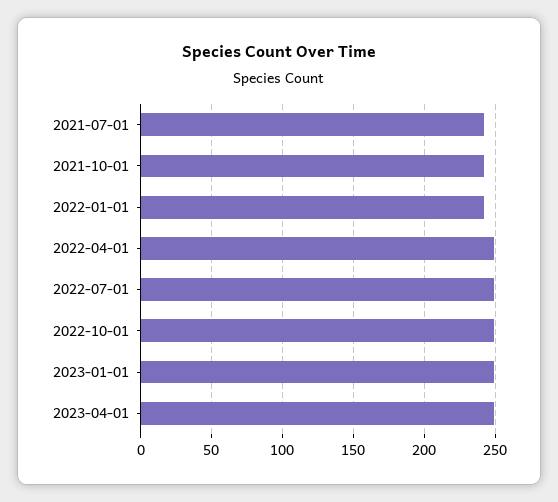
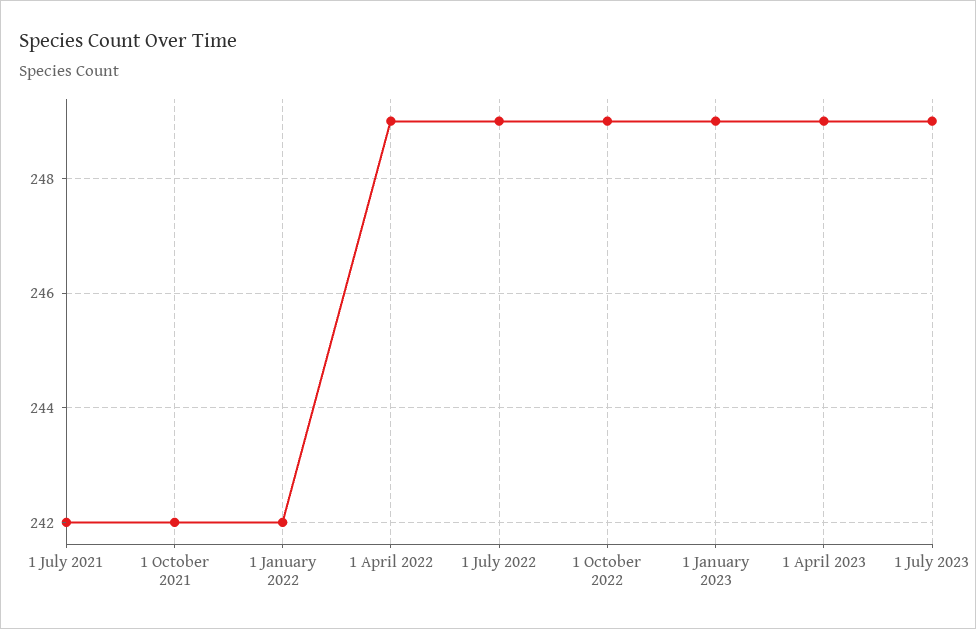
1 July 2023: none -> 249

